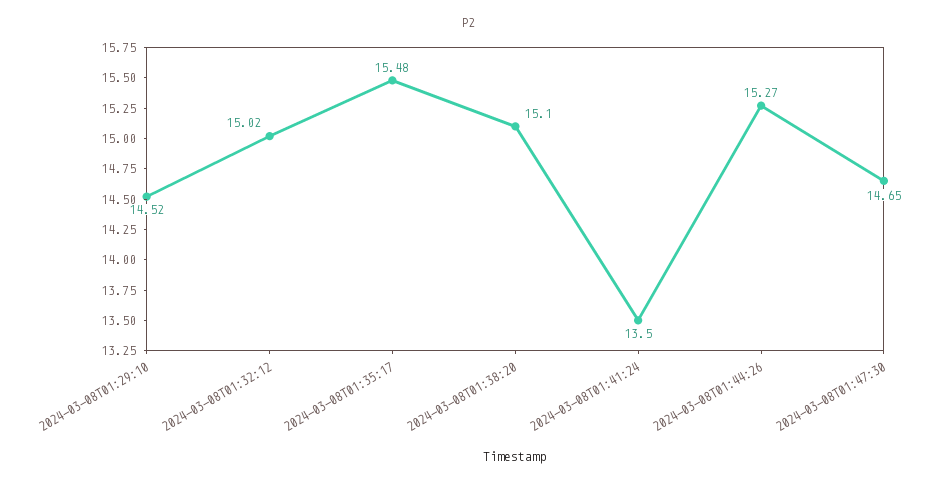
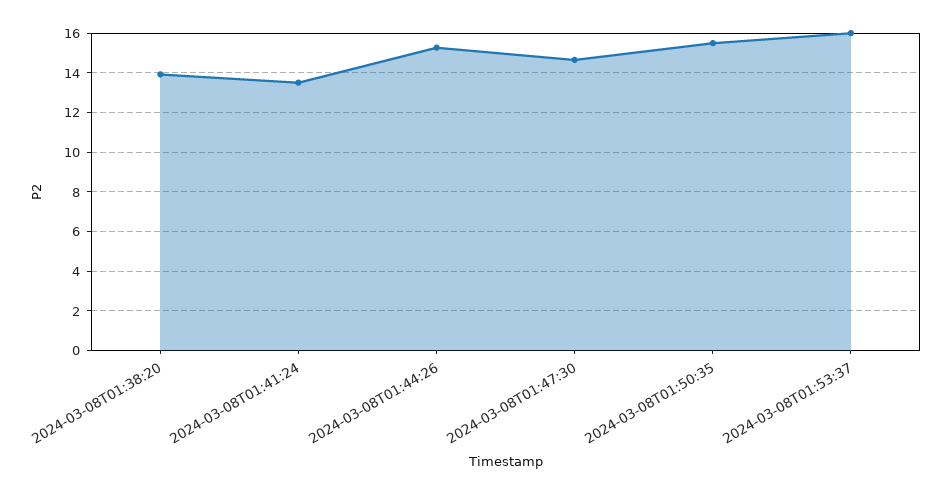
2024-03-08T01:29:10: 14.52 -> none
2024-03-08T01:32:12: 15.02 -> none
2024-03-08T01:35:17: 15.48 -> none
2024-03-08T01:38:20: 15.1 -> 14
2024-03-08T01:50:35: none -> 15.5
2024-03-08T01:53:37: none -> 16

